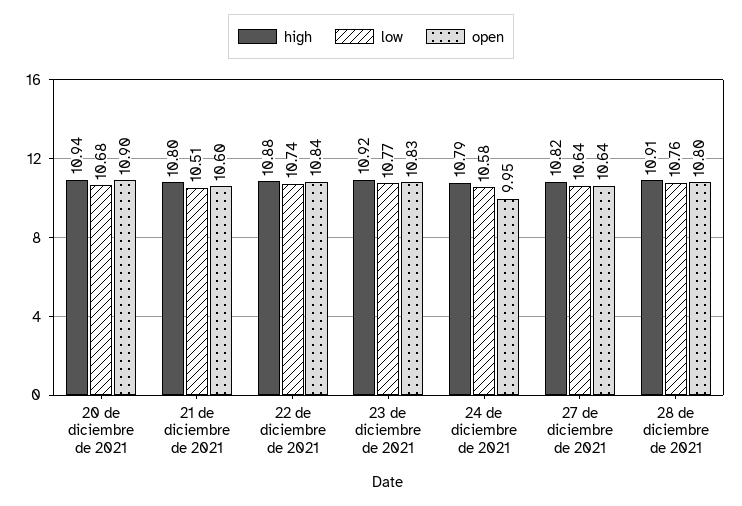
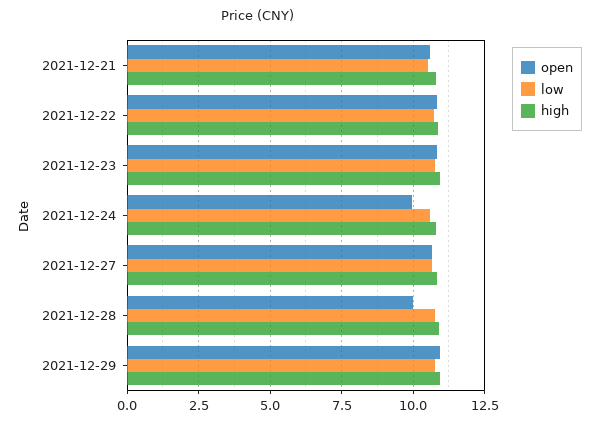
high, 20 de diciembre de 2021: 10.94 -> none
low, 20 de diciembre de 2021: 10.68 -> none
open, 20 de diciembre de 2021: 10.9 -> none
open, 28 de diciembre de 2021: 10.8 -> 10
open, 2021-12-29: none -> 11
low, 2021-12-29: none -> 10.75
high, 2021-12-29: none -> 11

